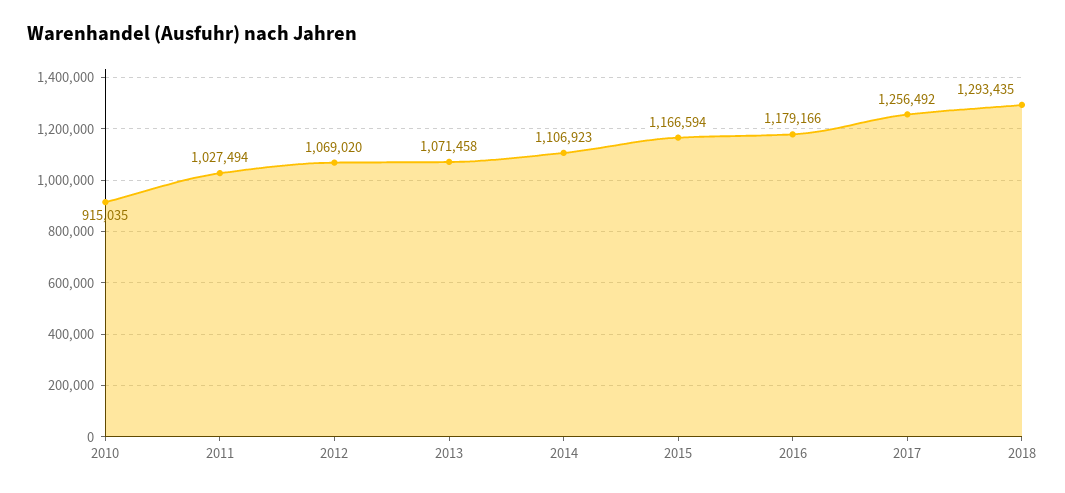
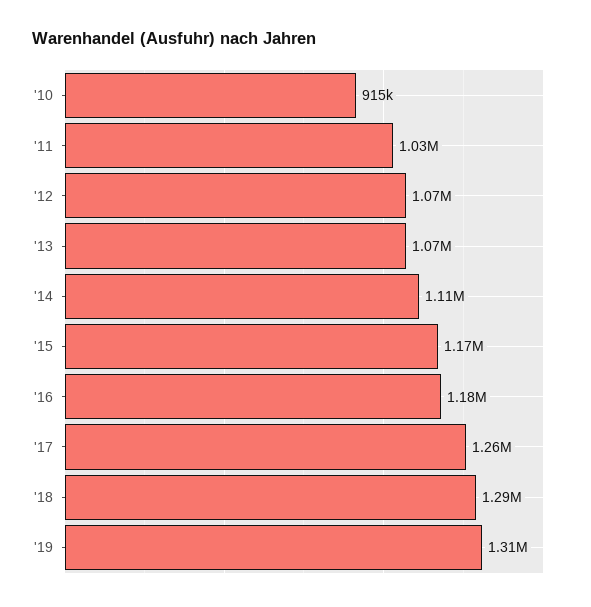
'19: none -> 1310000

